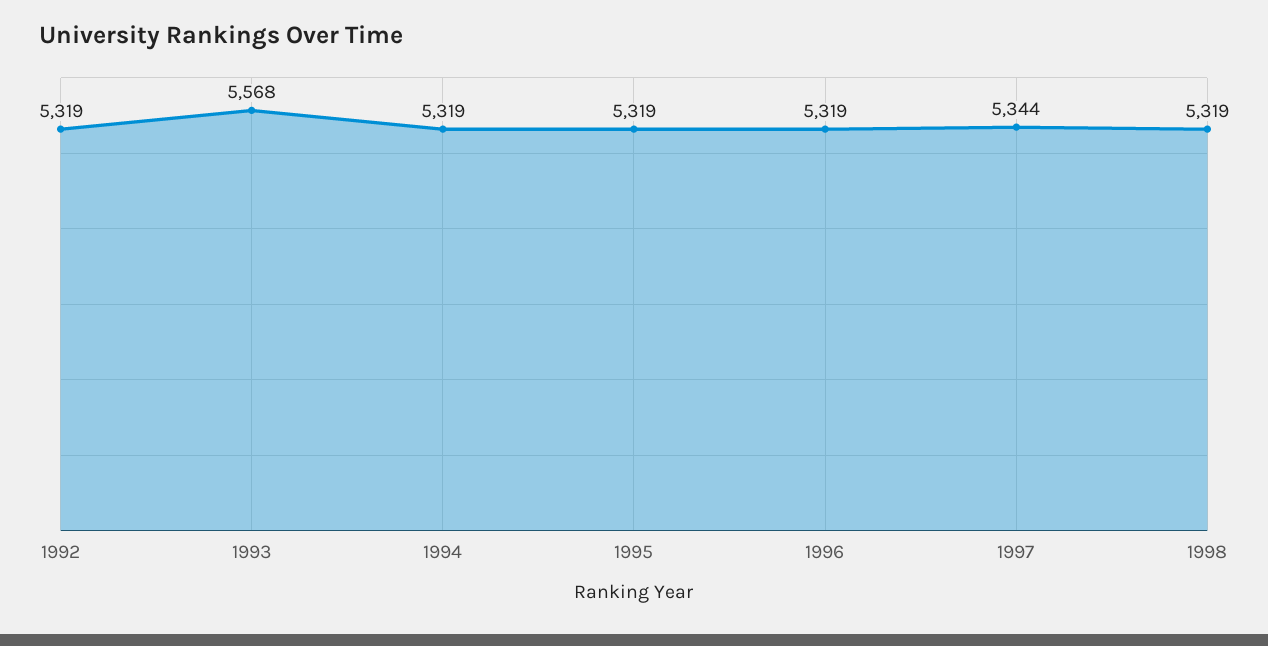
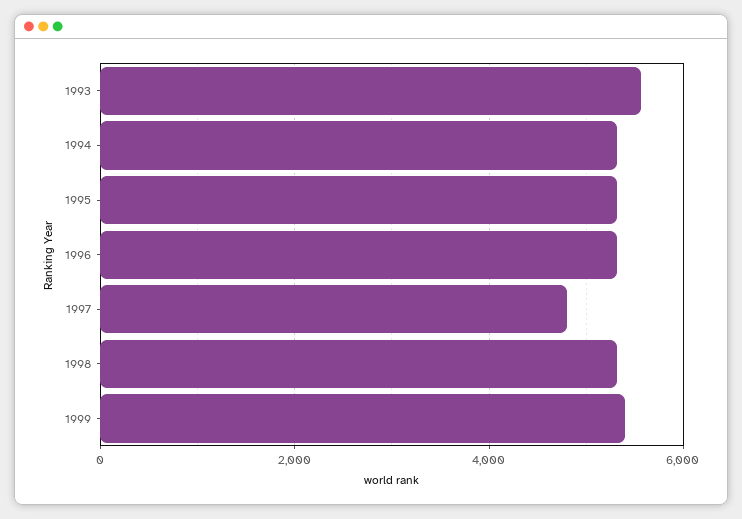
1992: 5319 -> none
1997: 5344 -> 4800
1999: none -> 5400

